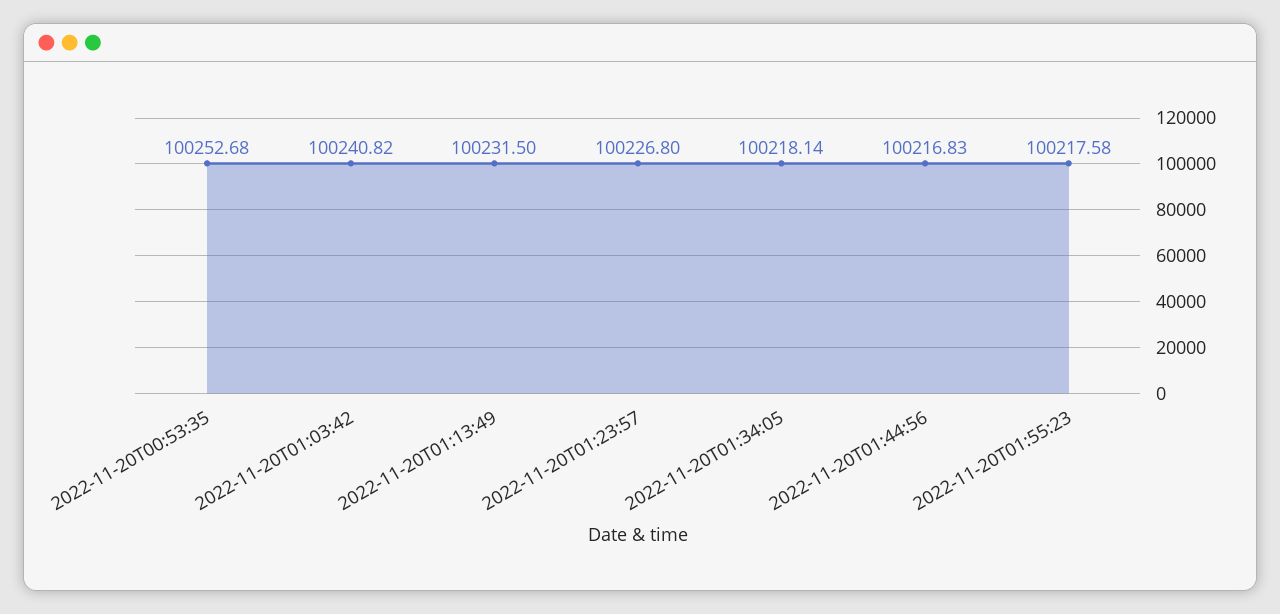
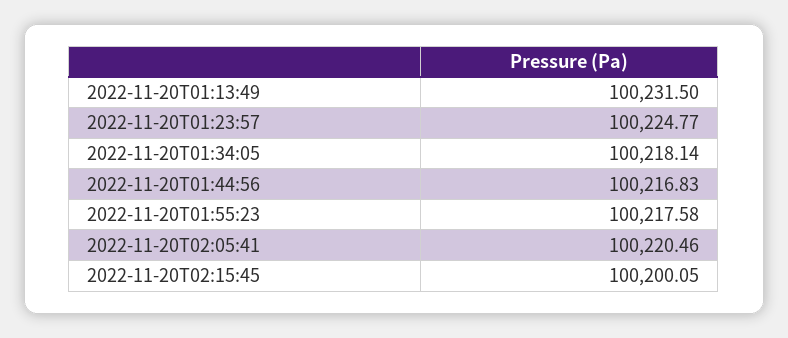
2022-11-20T00:53:35: 100252.68 -> none
2022-11-20T01:03:42: 100240.82 -> none
2022-11-20T01:23:57: 100226.8 -> 100224.77
2022-11-20T02:05:41: none -> 100220.46
2022-11-20T02:15:45: none -> 100200.05

